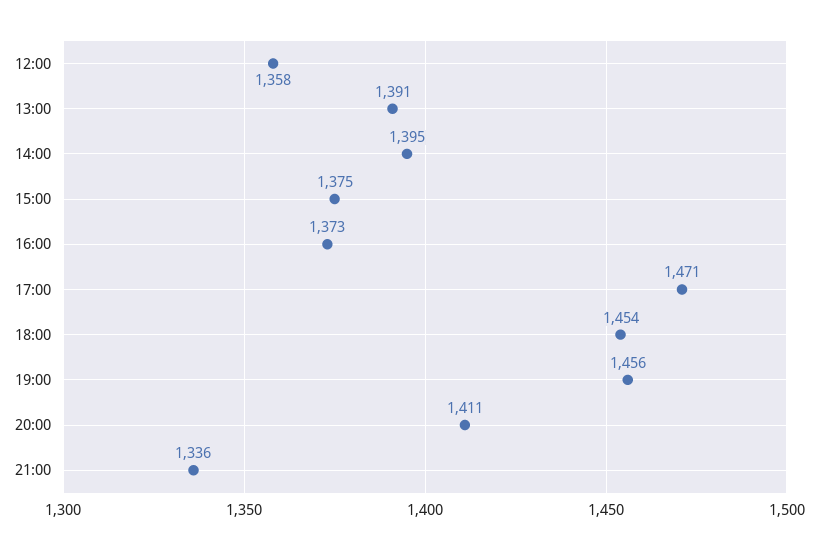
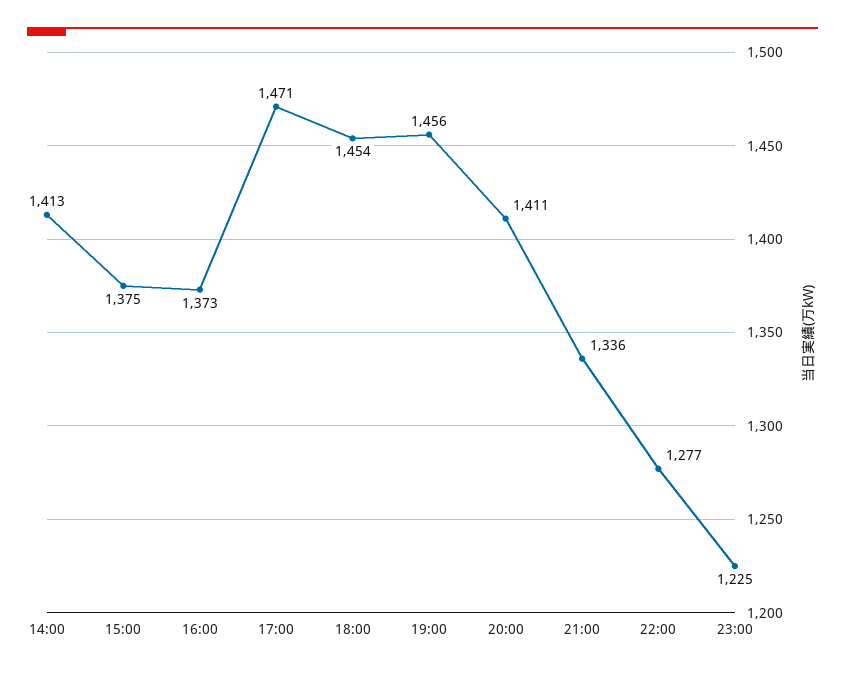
12:00: 1358 -> none
13:00: 1391 -> none
14:00: 1395 -> 1413
22:00: none -> 1277
23:00: none -> 1225

